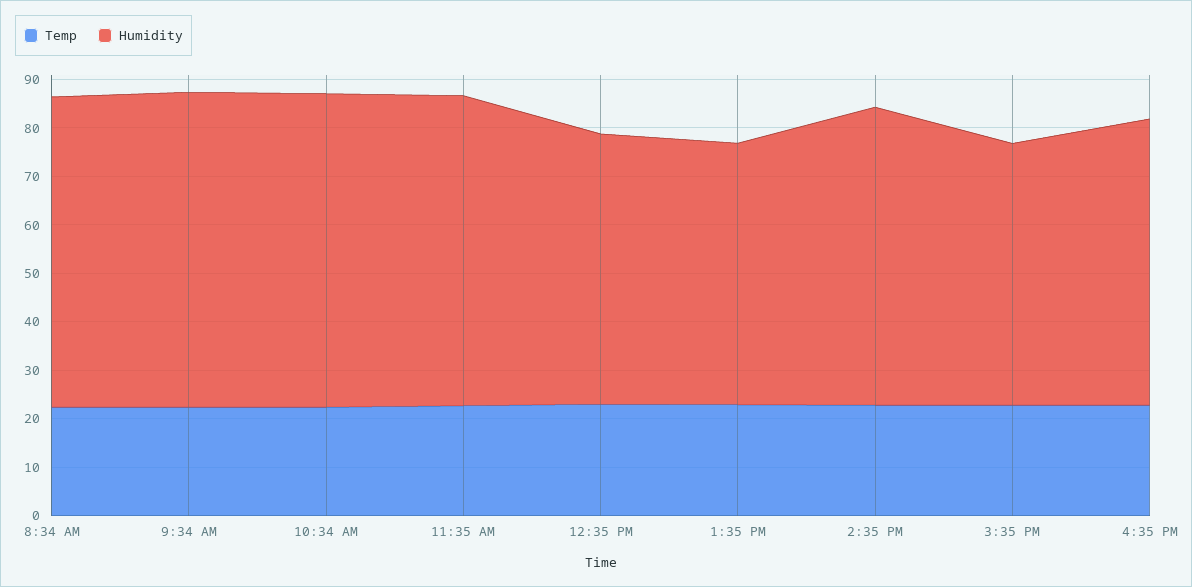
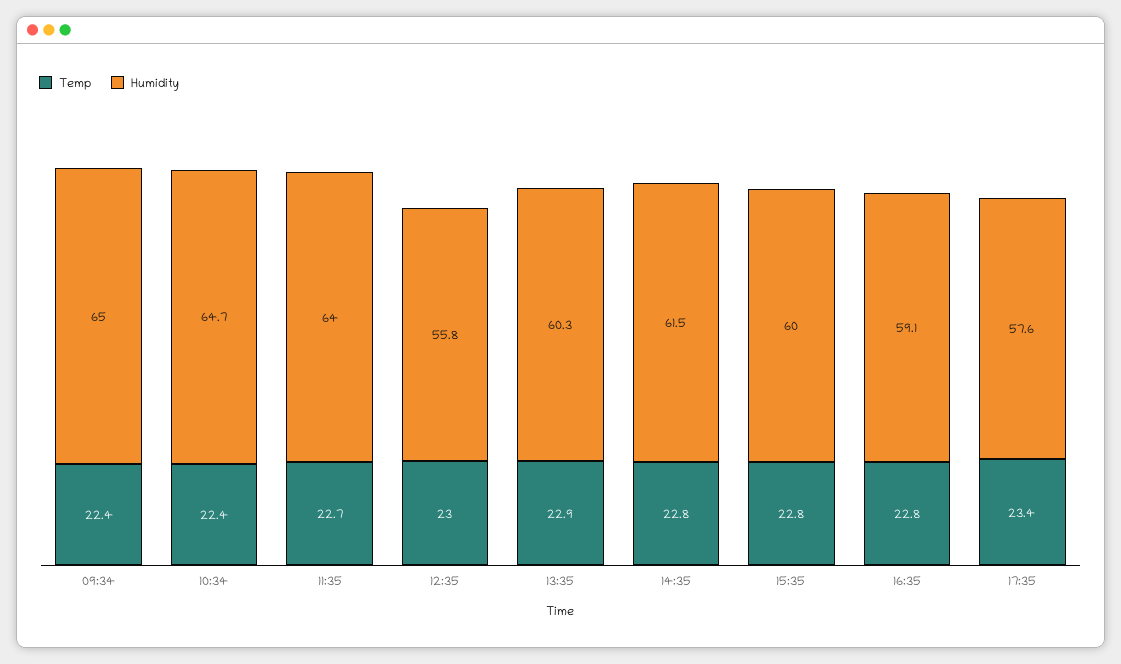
Temp, 8:34 AM: 22 -> none
Humidity, 8:34 AM: 64 -> none
Humidity, 1:35 PM: 54 -> 60.3
Humidity, 3:35 PM: 54 -> 60
Temp, 17:35: none -> 23.4
Humidity, 17:35: none -> 57.6

